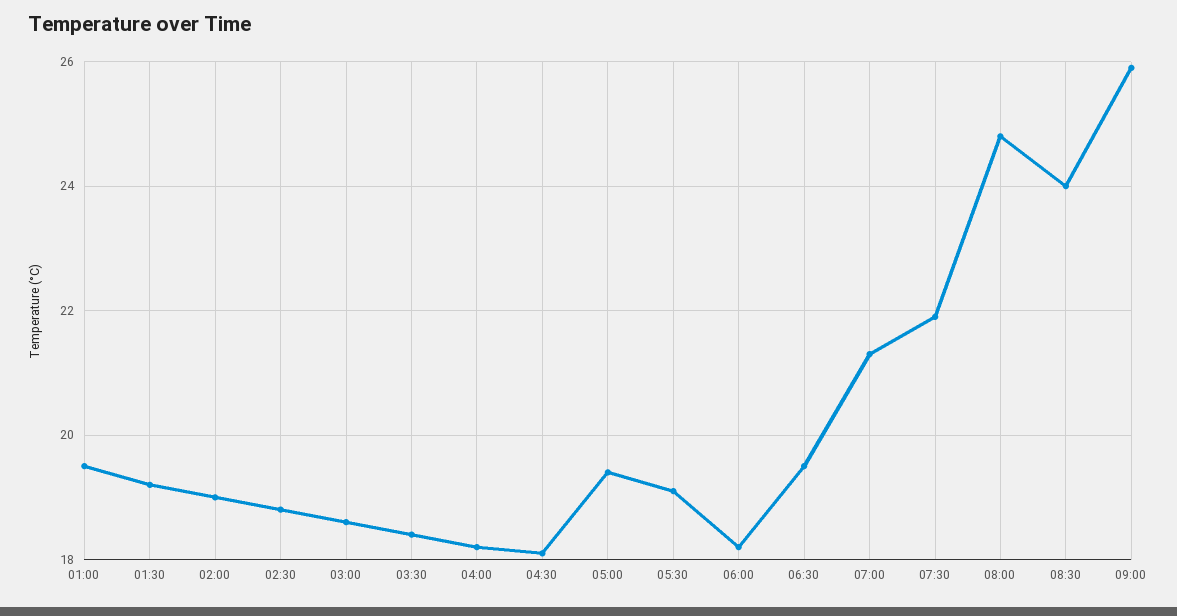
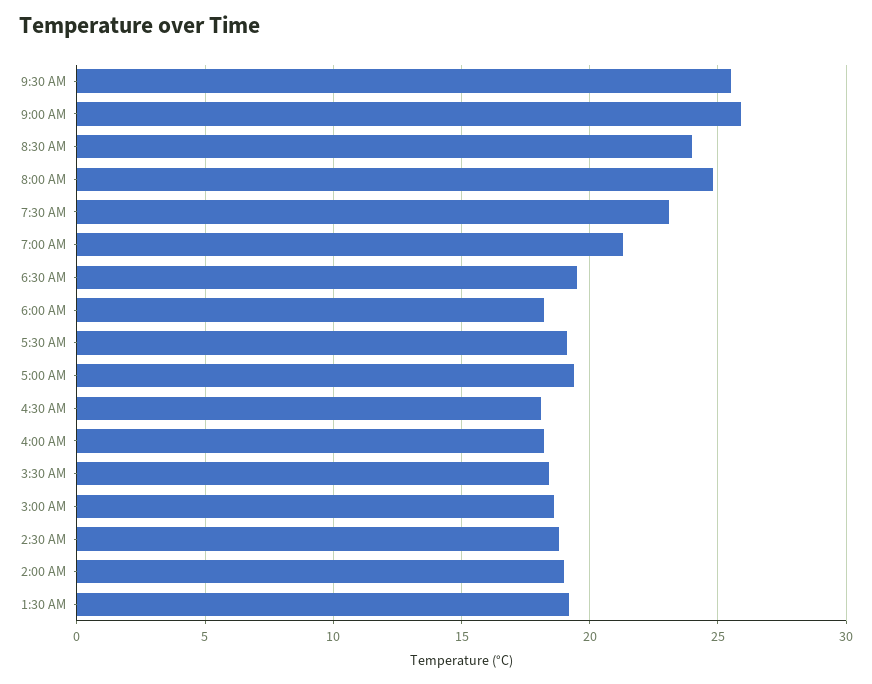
01:00: 19.5 -> none
07:30: 22 -> 23
9:30 AM: none -> 25.5

